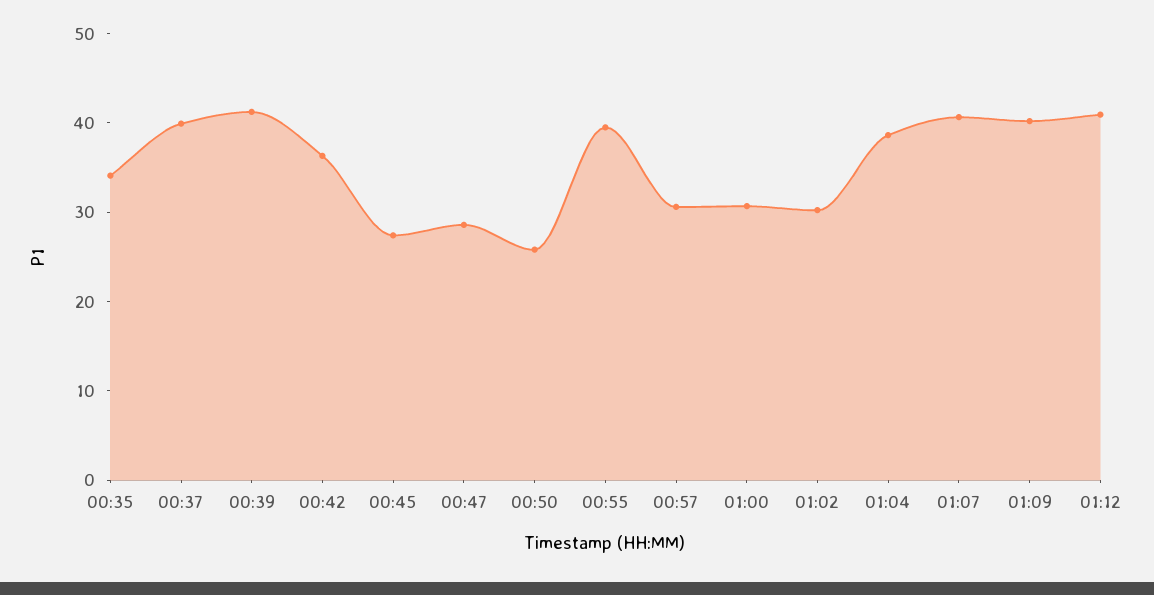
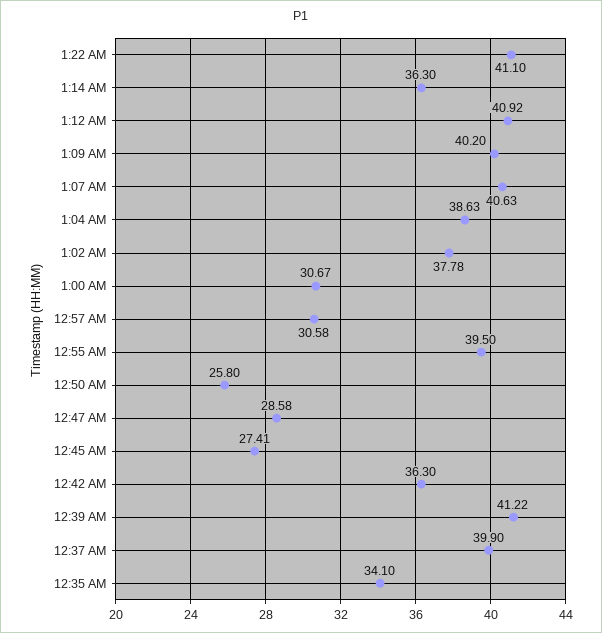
01:02: 30 -> 37.78
1:22 AM: none -> 41.1
1:14 AM: none -> 36.3

